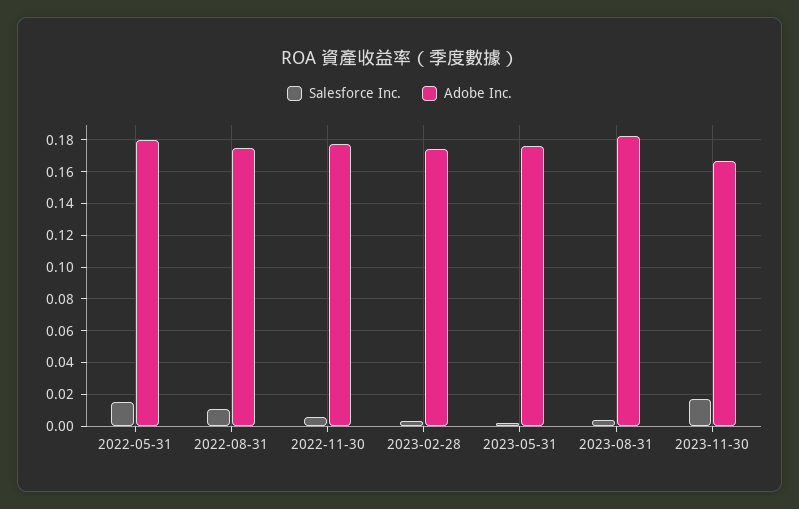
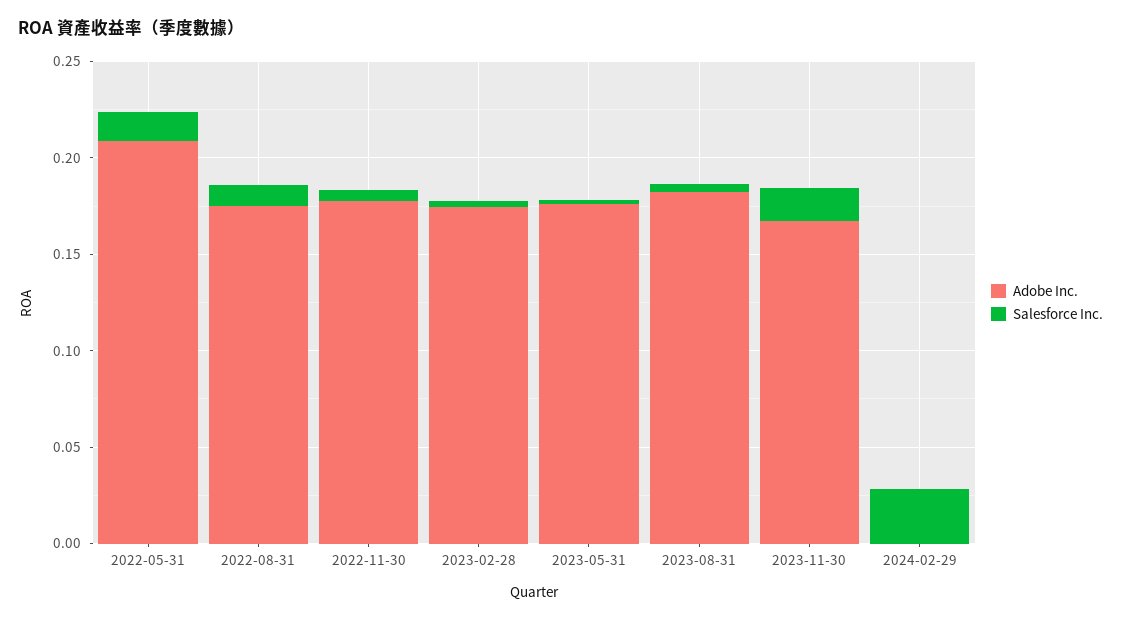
Adobe Inc., 2022-05-31: 0.18 -> 0.21
Adobe Inc., 2024-02-29: none -> 0
Salesforce Inc., 2024-02-29: none -> 0.03

